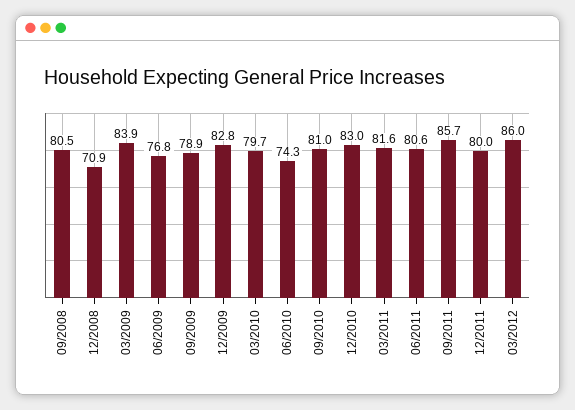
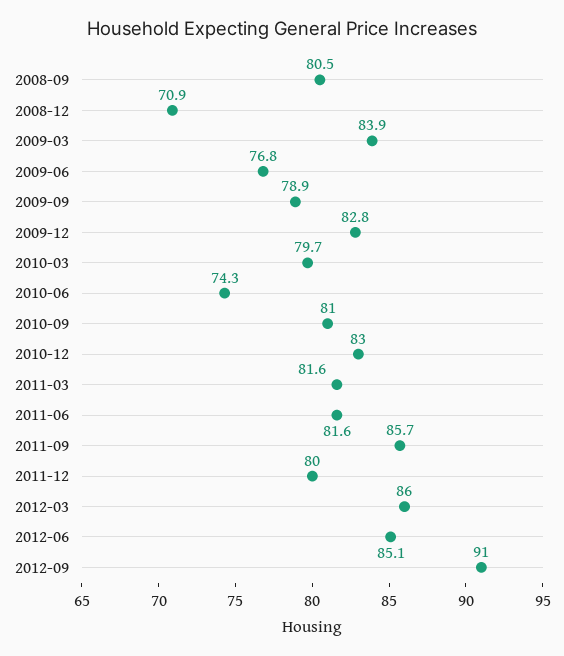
06/2011: 80.6 -> 81.6
2012-06: none -> 85.1
2012-09: none -> 91

